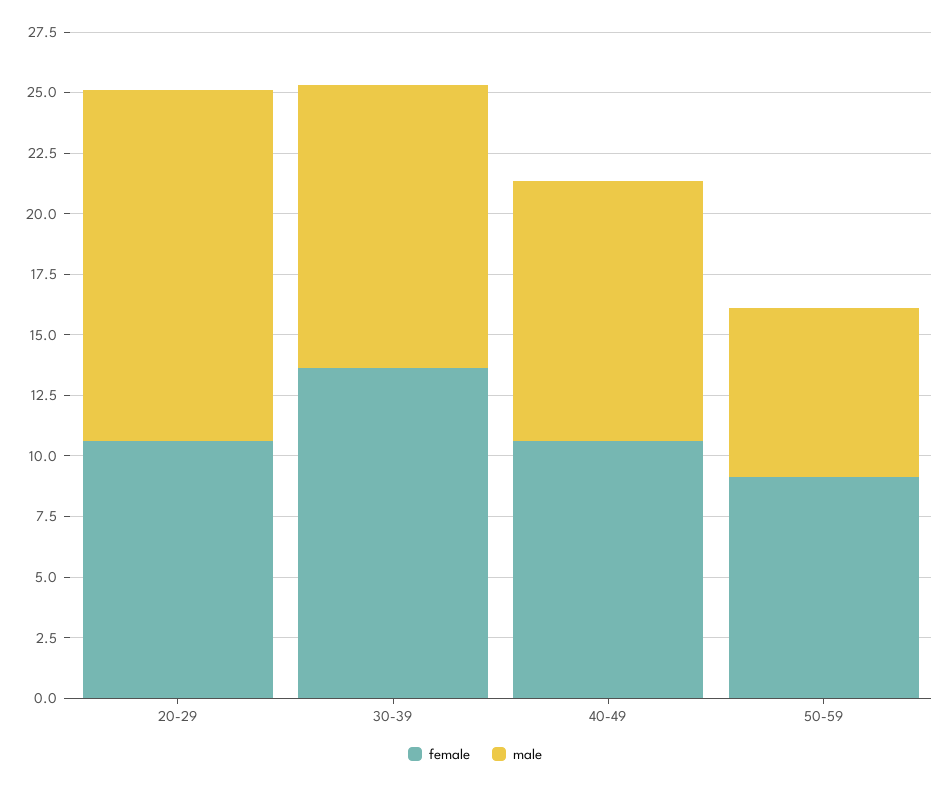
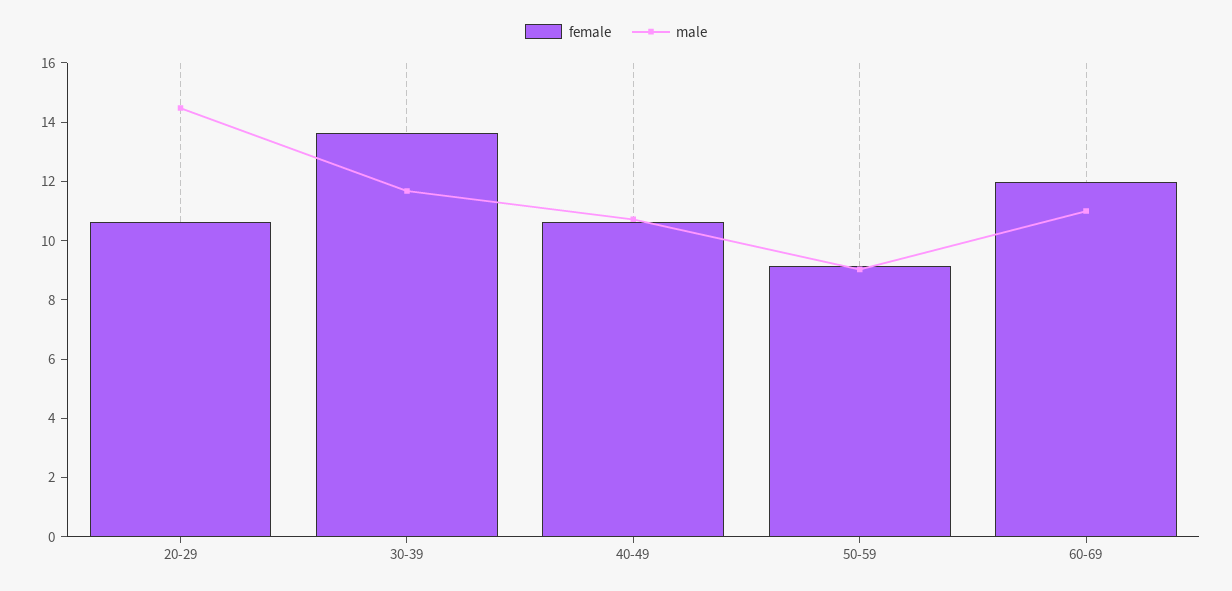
male, 50-59: 7 -> 9
female, 60-69: none -> 12
male, 60-69: none -> 11

